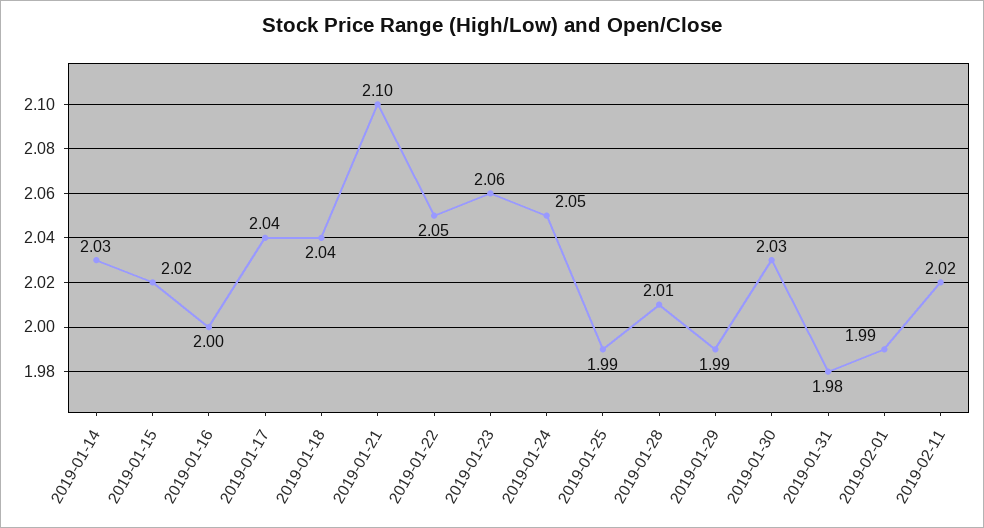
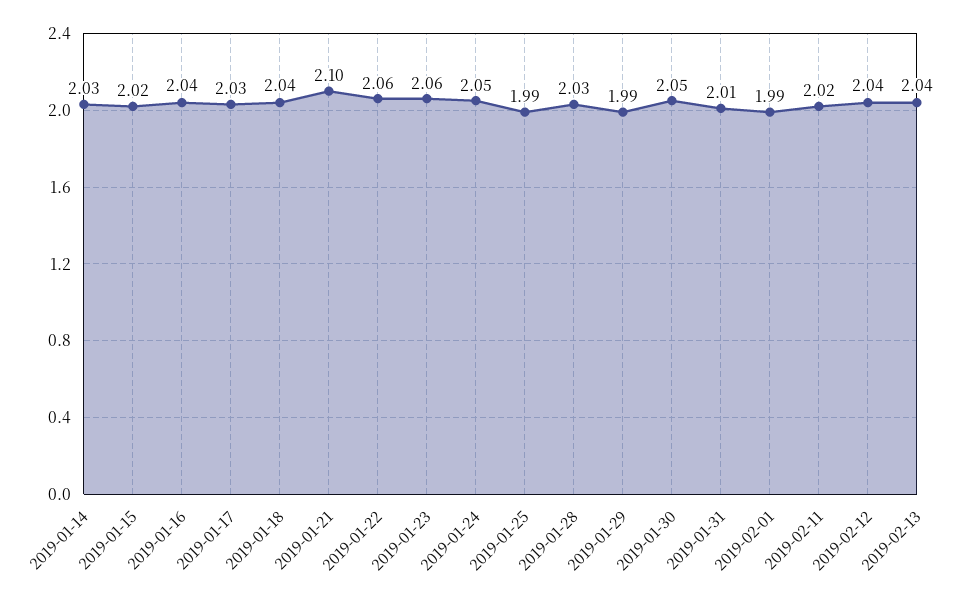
2019-01-16: 2 -> 2.04
2019-01-17: 2.04 -> 2.03
2019-01-22: 2.05 -> 2.06
2019-01-28: 2.01 -> 2.03
2019-01-30: 2.03 -> 2.05
2019-01-31: 1.98 -> 2.01
2019-02-12: none -> 2.04
2019-02-13: none -> 2.04

